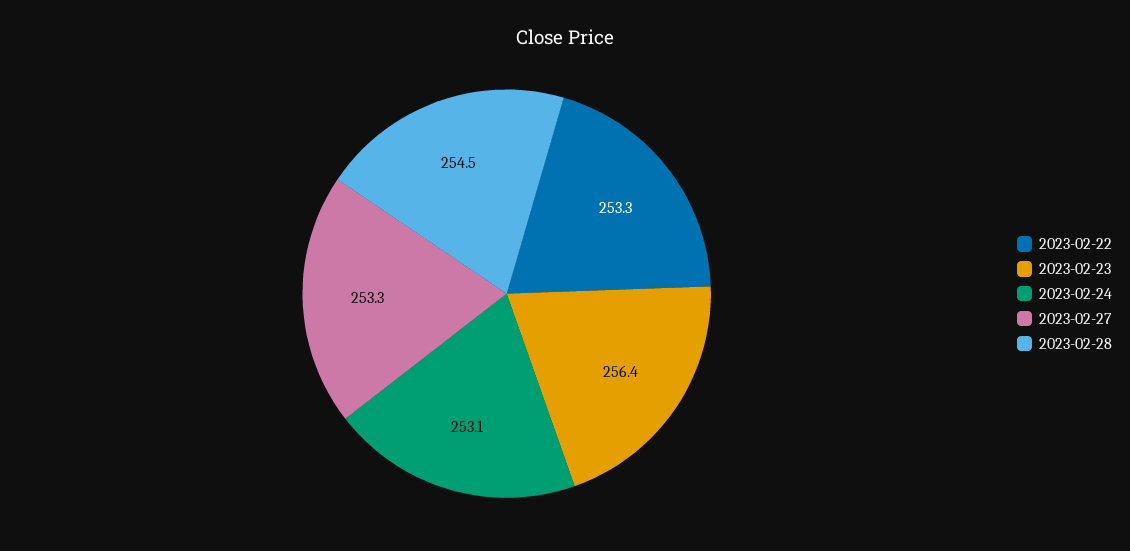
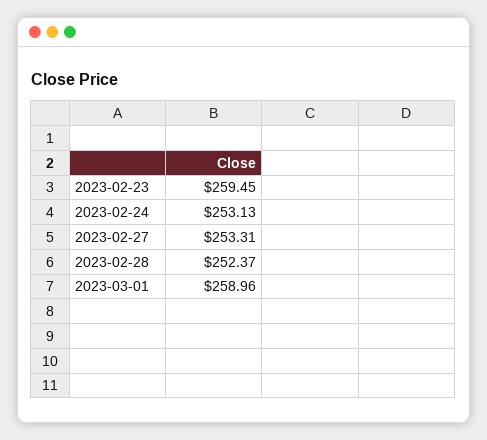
2023-02-22: 253.3 -> none
2023-02-23: 256.4 -> 259.45
2023-02-28: 254.5 -> 252.37
2023-03-01: none -> 258.96

